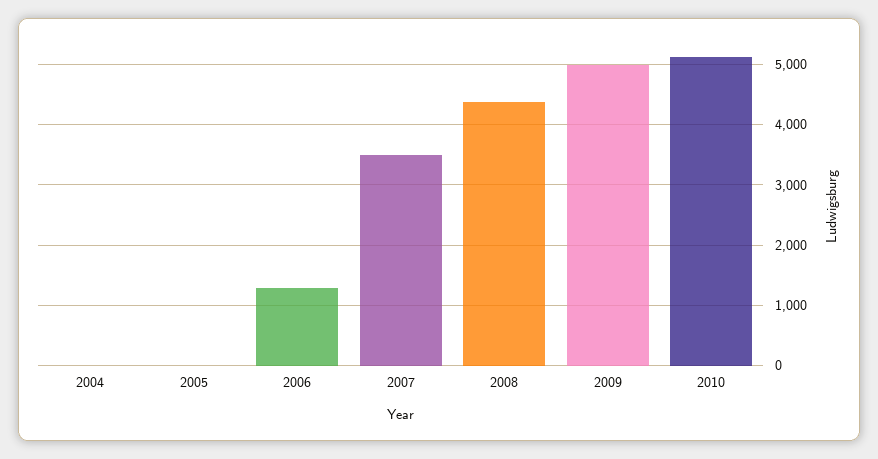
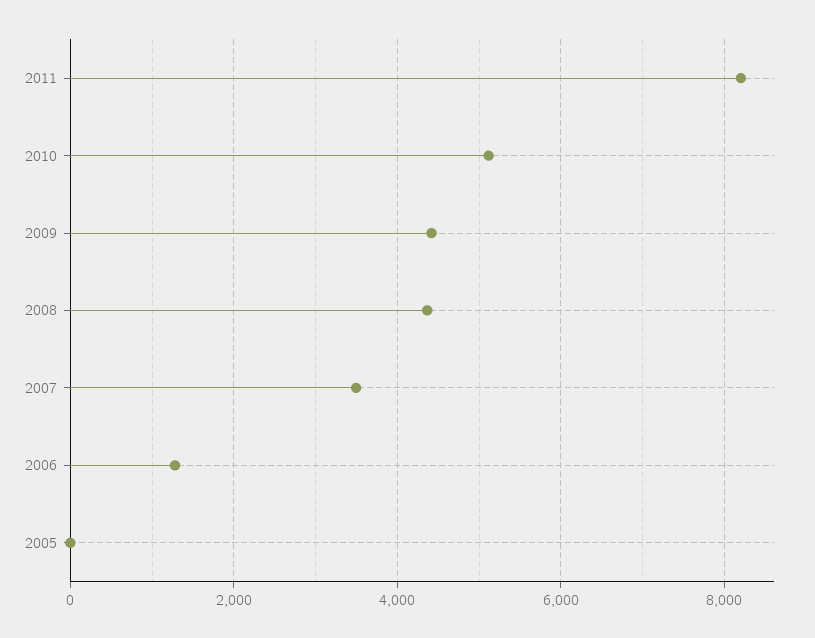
2004: 0 -> none
2009: 5000 -> 4400
2011: none -> 8200

